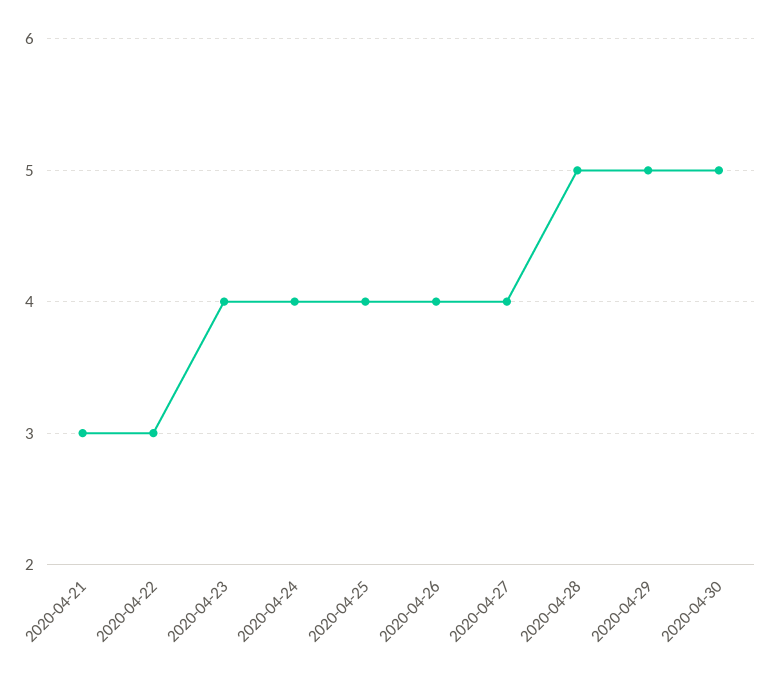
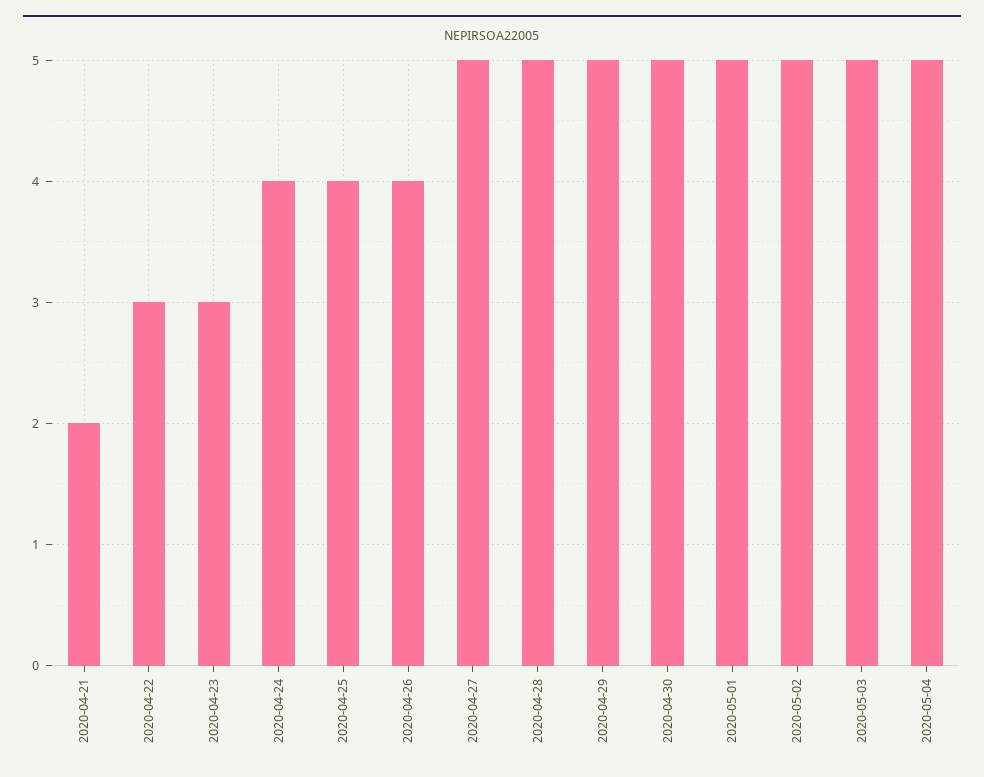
2020-04-21: 3 -> 2
2020-04-23: 4 -> 3
2020-04-27: 4 -> 5
2020-05-01: none -> 5
2020-05-02: none -> 5
2020-05-03: none -> 5
2020-05-04: none -> 5

